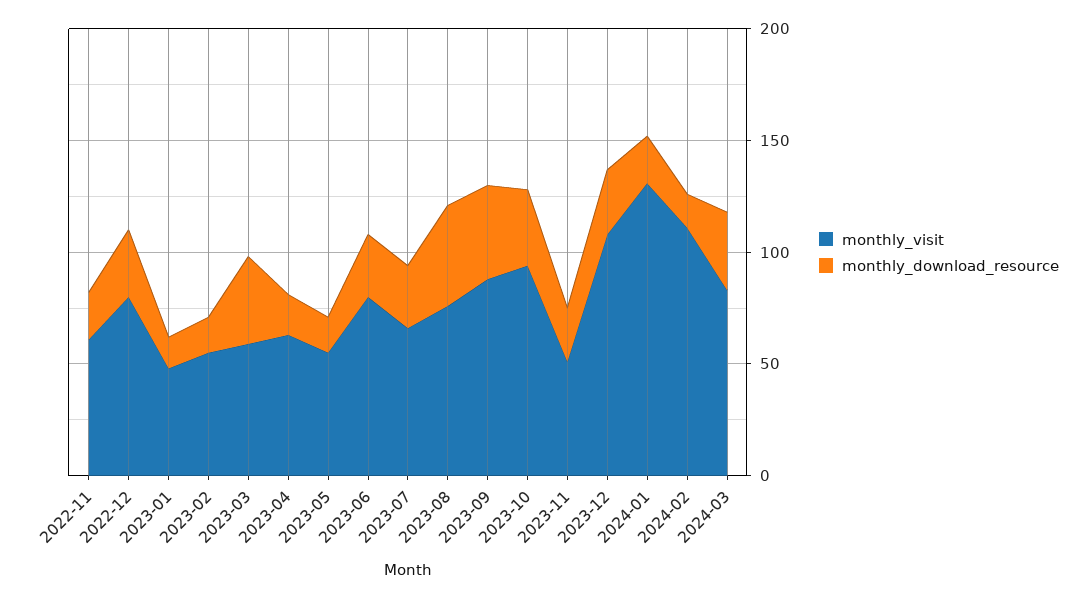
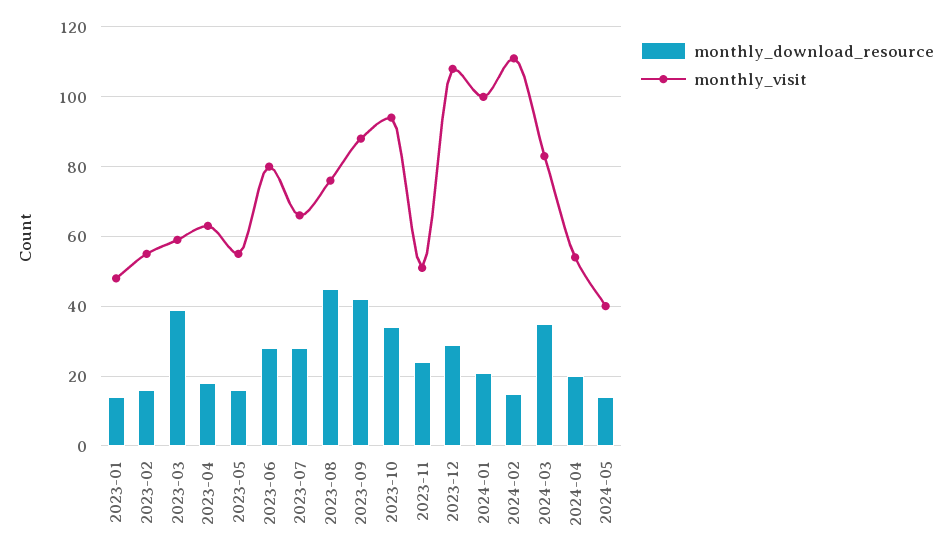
monthly_visit, 2022-11: 60 -> none
monthly_download_resource, 2022-11: 20 -> none
monthly_visit, 2022-12: 80 -> none
monthly_download_resource, 2022-12: 30 -> none
monthly_visit, 2024-01: 130 -> 100
monthly_download_resource, 2024-04: none -> 20
monthly_visit, 2024-04: none -> 55
monthly_download_resource, 2024-05: none -> 15
monthly_visit, 2024-05: none -> 40

